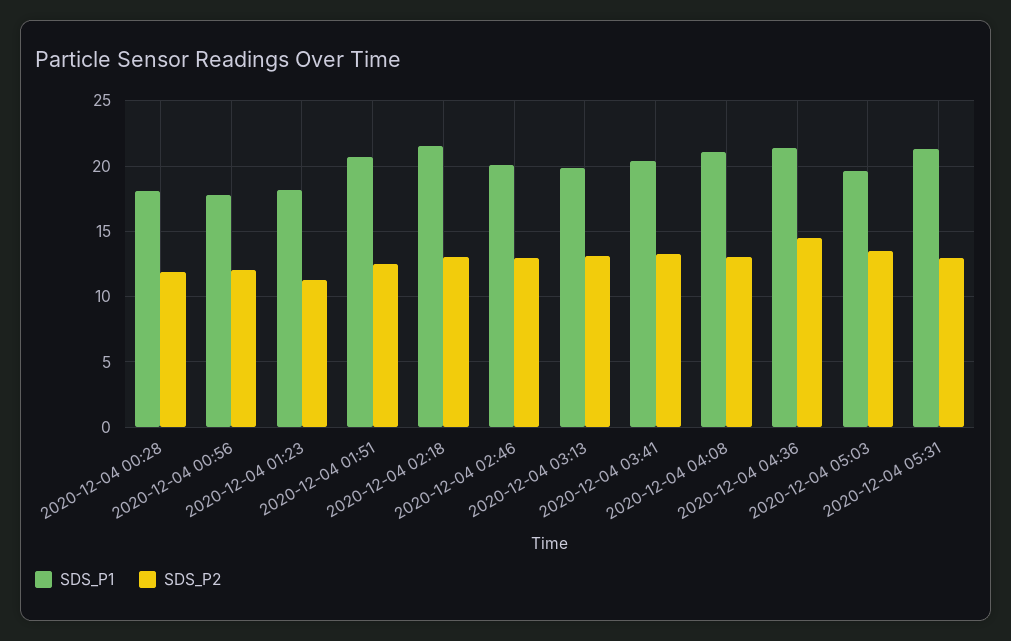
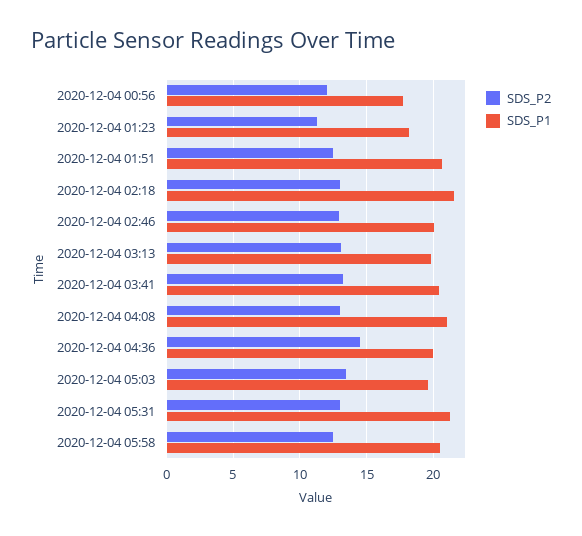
SDS_P1, 2020-12-04 00:28: 18 -> none
SDS_P2, 2020-12-04 00:28: 12 -> none
SDS_P1, 2020-12-04 04:36: 21.5 -> 20
SDS_P2, 2020-12-04 05:58: none -> 12.5
SDS_P1, 2020-12-04 05:58: none -> 20.5

